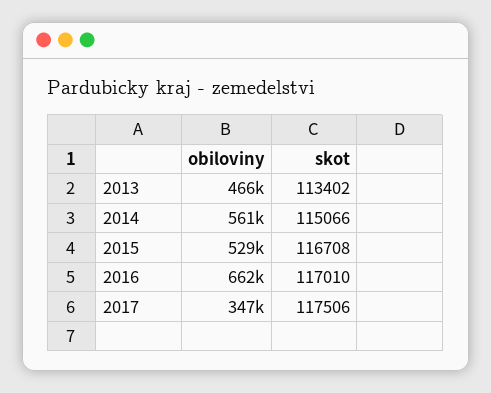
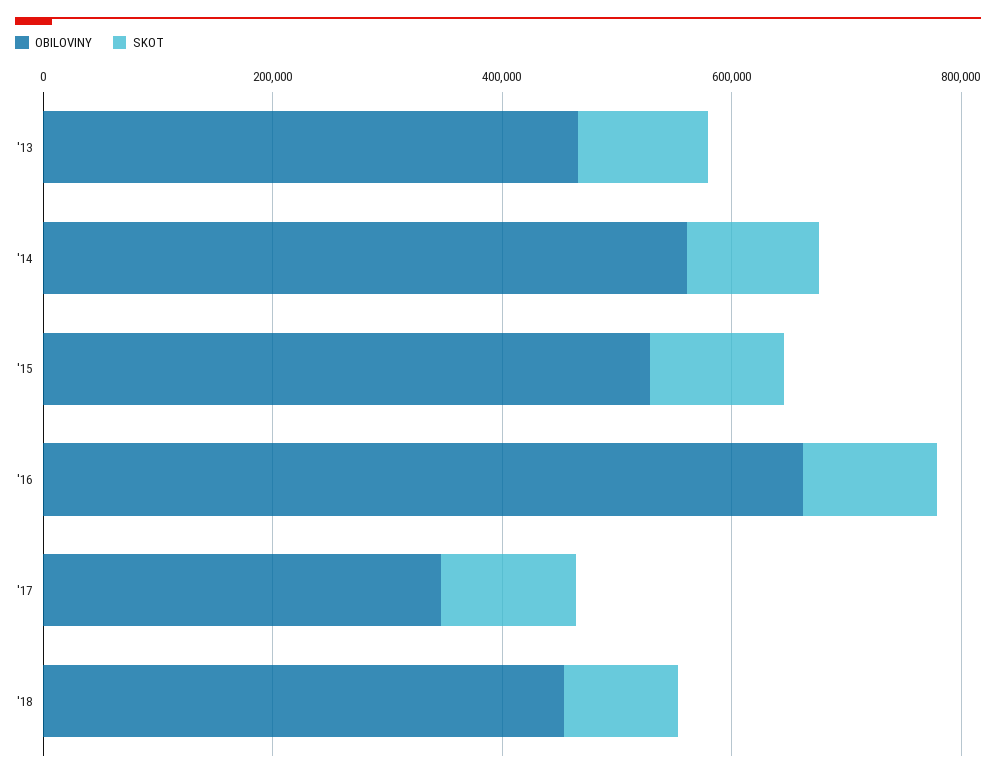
obiloviny, '18: none -> 450000
skot, '18: none -> 100000

